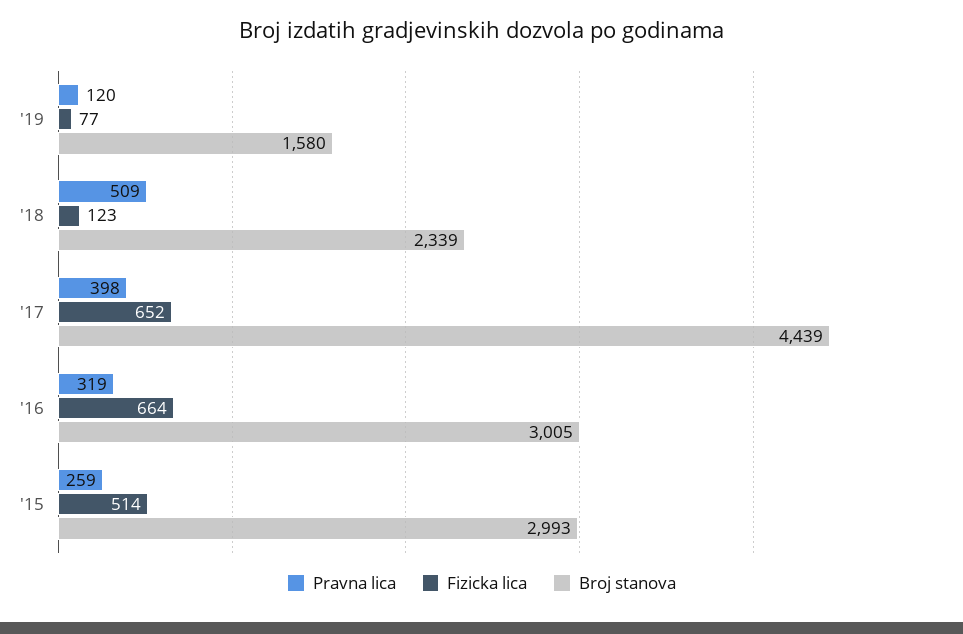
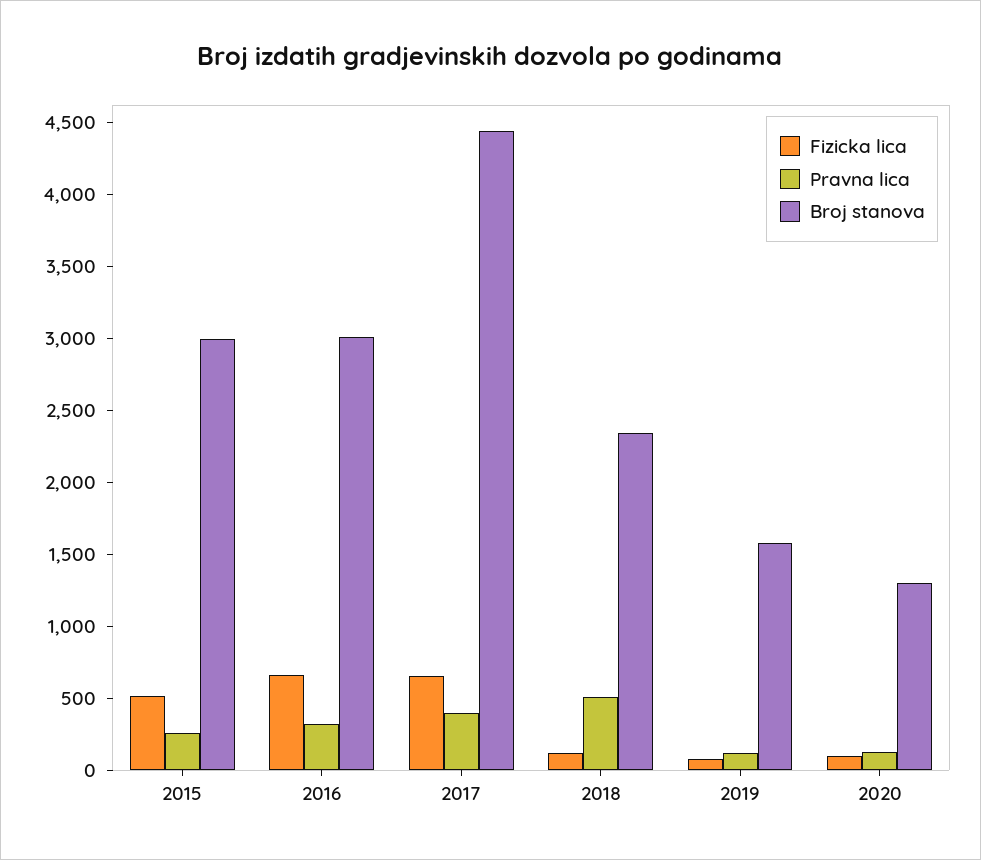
Fizicka lica, 2020: none -> 100
Pravna lica, 2020: none -> 100
Broj stanova, 2020: none -> 1300

